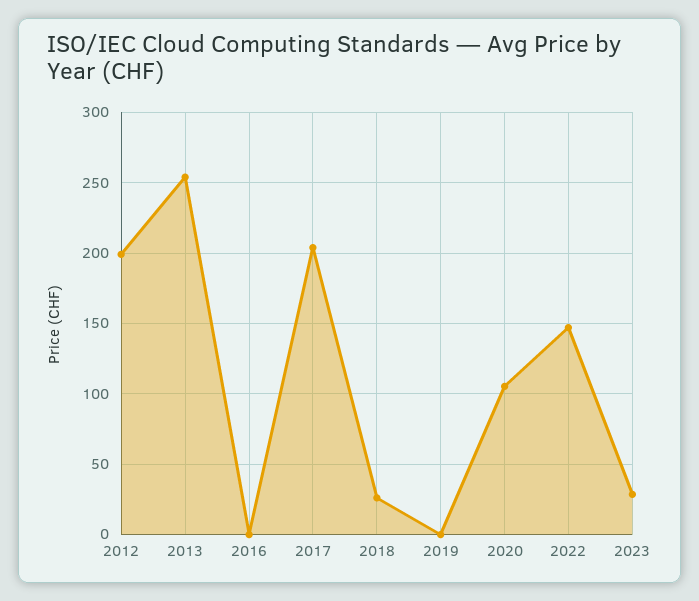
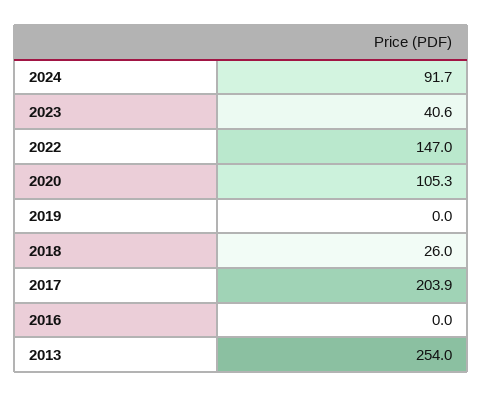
2012: 200 -> none
2023: 30 -> 40.6
2024: none -> 91.7

